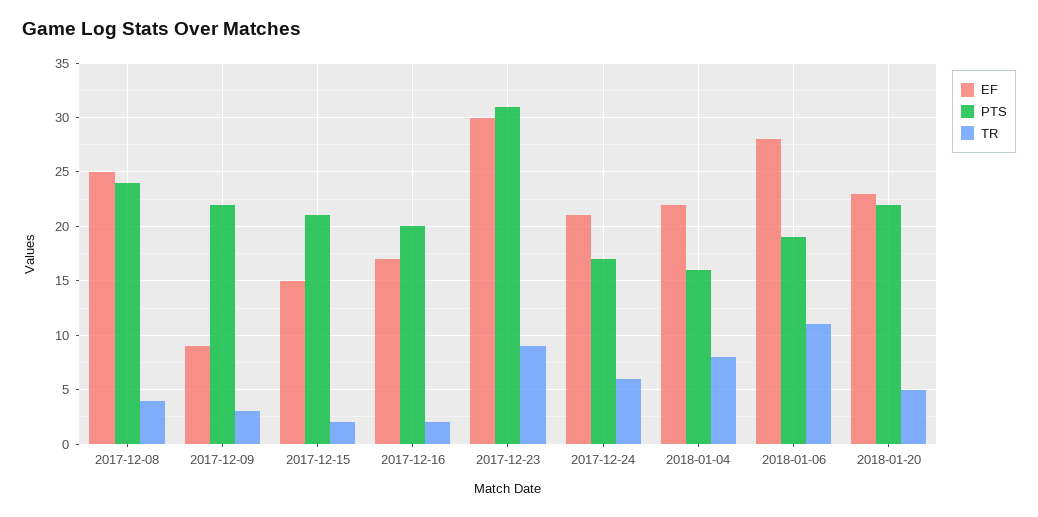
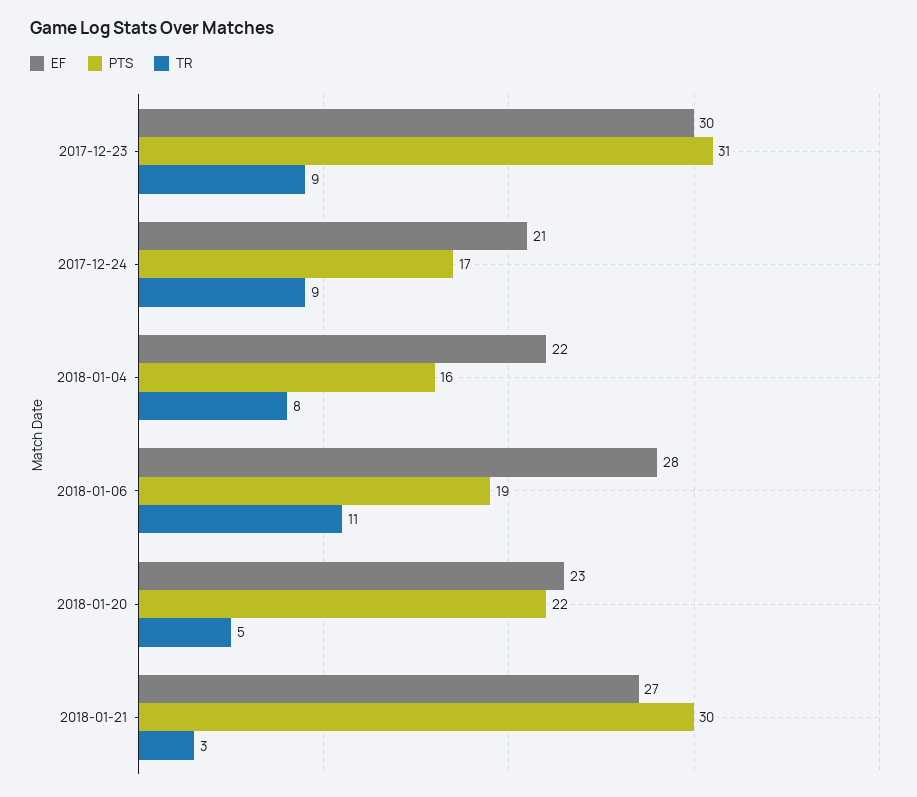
EF, 2017-12-08: 25 -> none
PTS, 2017-12-08: 24 -> none
TR, 2017-12-08: 4 -> none
EF, 2017-12-09: 9 -> none
PTS, 2017-12-09: 22 -> none
TR, 2017-12-09: 3 -> none
EF, 2017-12-15: 15 -> none
PTS, 2017-12-15: 21 -> none
TR, 2017-12-15: 2 -> none
EF, 2017-12-16: 17 -> none
PTS, 2017-12-16: 20 -> none
TR, 2017-12-16: 2 -> none
TR, 2017-12-24: 6 -> 9
EF, 2018-01-21: none -> 27
PTS, 2018-01-21: none -> 30
TR, 2018-01-21: none -> 3

